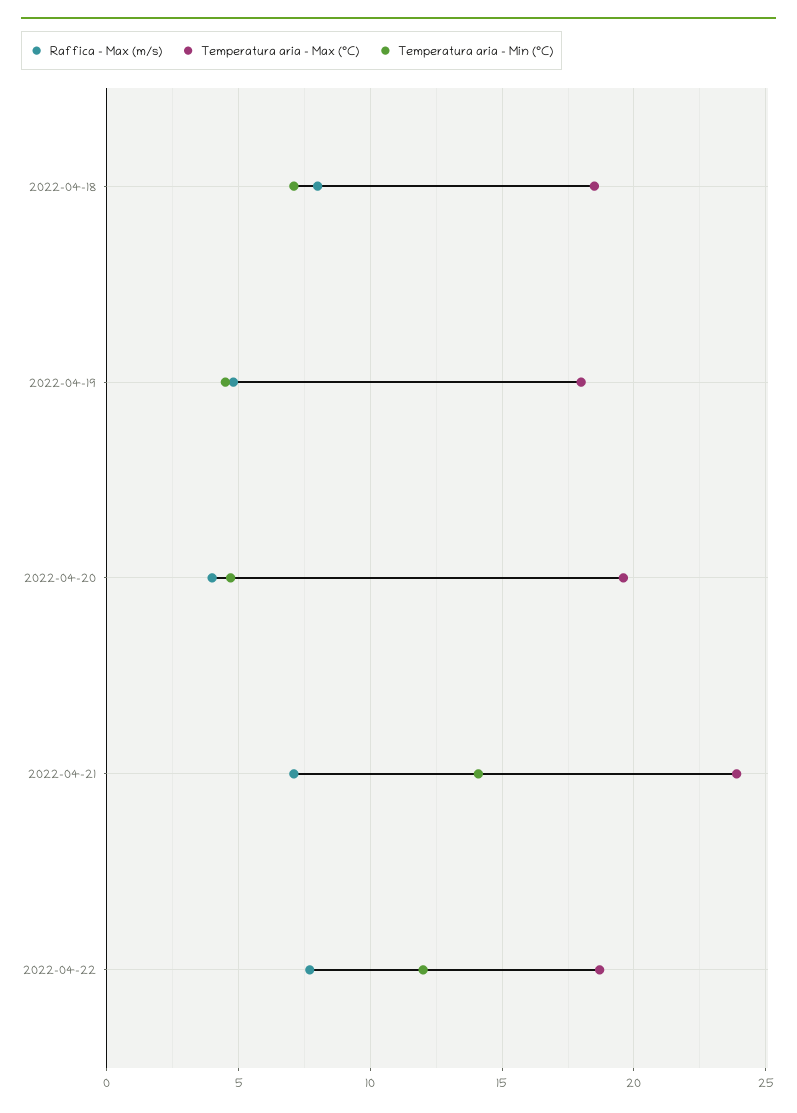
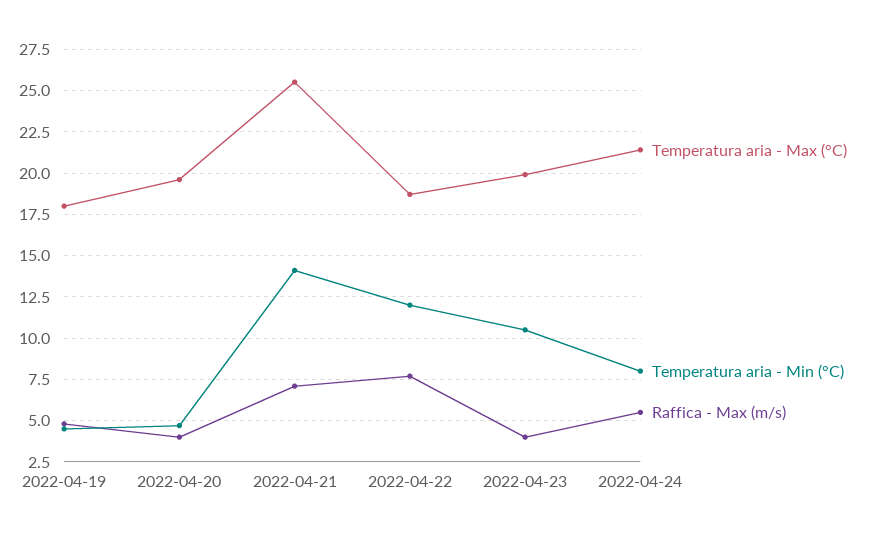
Raffica - Max (m/s), 2022-04-18: 8 -> none
Temperatura aria - Max (°C), 2022-04-18: 18.5 -> none
Temperatura aria - Min (°C), 2022-04-18: 7 -> none
Temperatura aria - Max (°C), 2022-04-21: 24 -> 25.5
Temperatura aria - Max (°C), 2022-04-23: none -> 20
Temperatura aria - Min (°C), 2022-04-23: none -> 10.5
Raffica - Max (m/s), 2022-04-23: none -> 4
Temperatura aria - Max (°C), 2022-04-24: none -> 21.5
Temperatura aria - Min (°C), 2022-04-24: none -> 8
Raffica - Max (m/s), 2022-04-24: none -> 5.5

